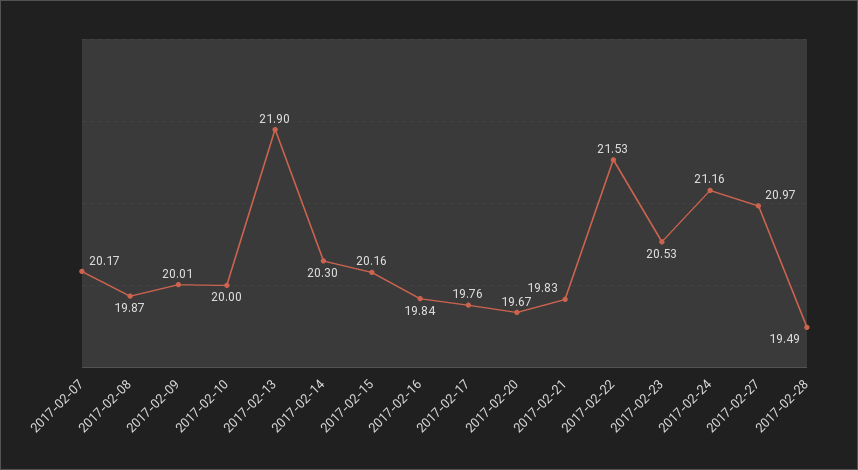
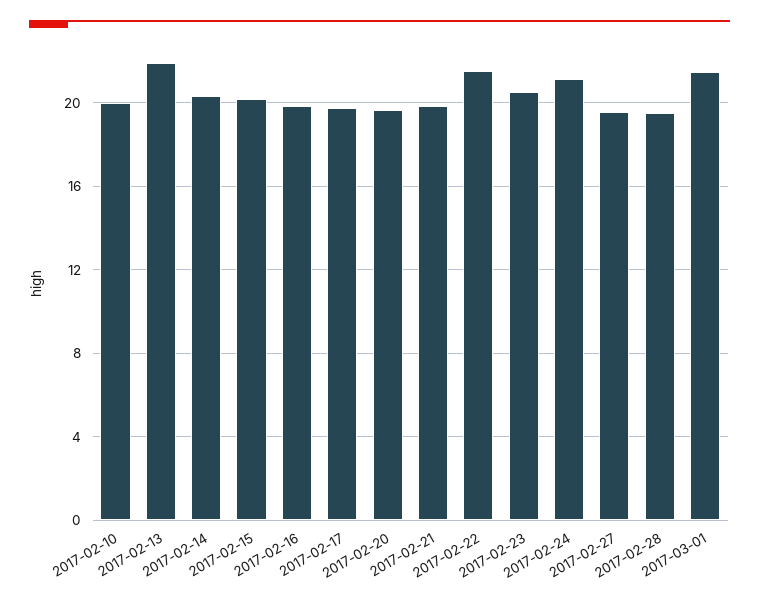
2017-02-07: 20.17 -> none
2017-02-08: 19.87 -> none
2017-02-09: 20.01 -> none
2017-02-27: 20.97 -> 19.5
2017-03-01: none -> 21.5

